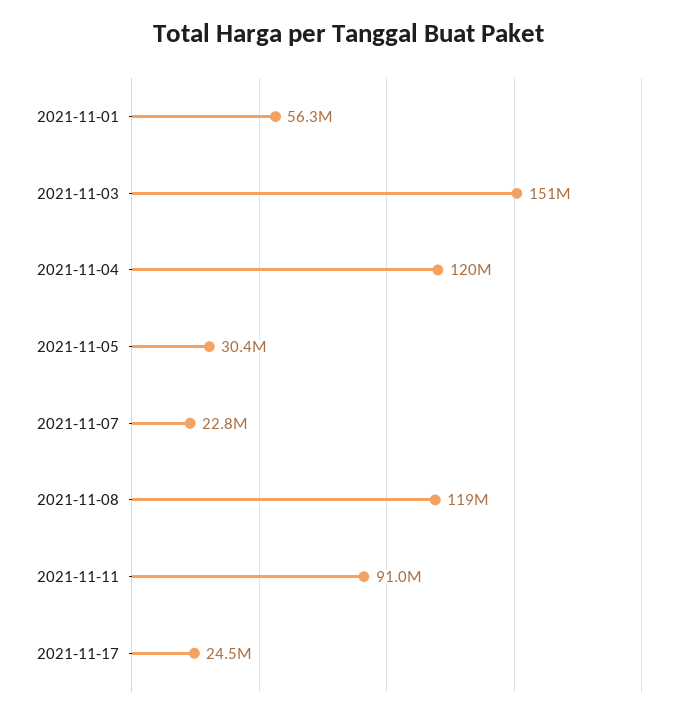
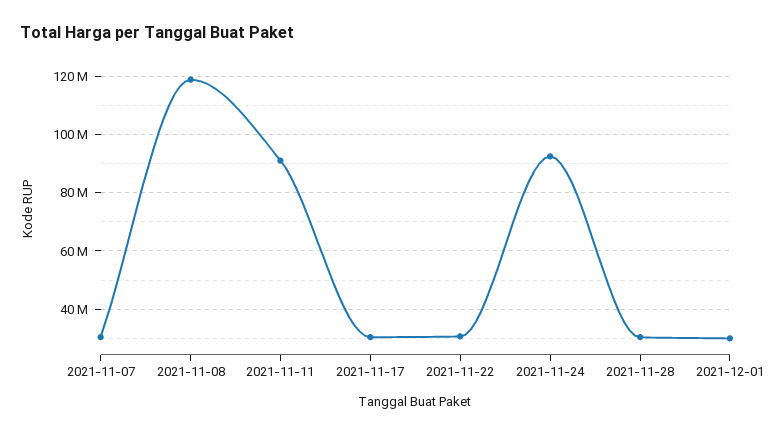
2021-11-01: 56300000 -> none
2021-11-03: 151000000 -> none
2021-11-04: 120000000 -> none
2021-11-05: 30400000 -> none
2021-11-07: 22800000 -> 30000000
2021-11-17: 24500000 -> 30000000
2021-11-22: none -> 30000000
2021-11-24: none -> 92500000
2021-11-28: none -> 30000000
2021-12-01: none -> 30000000

